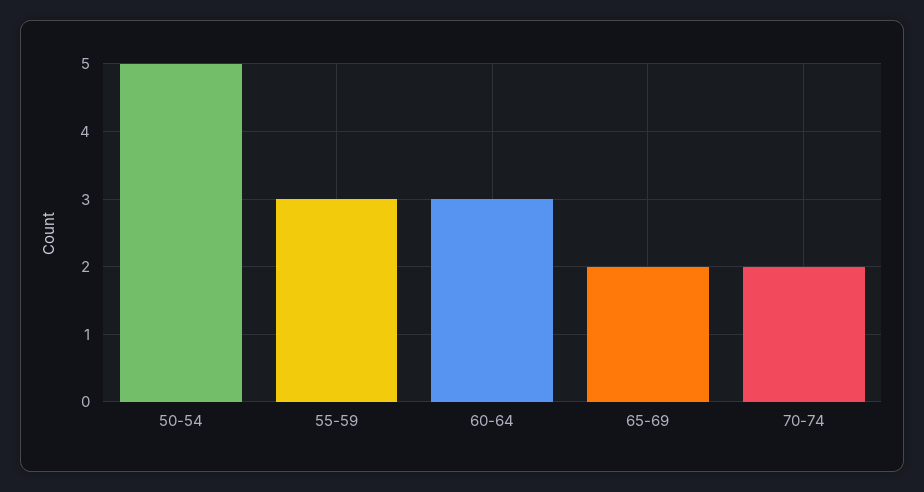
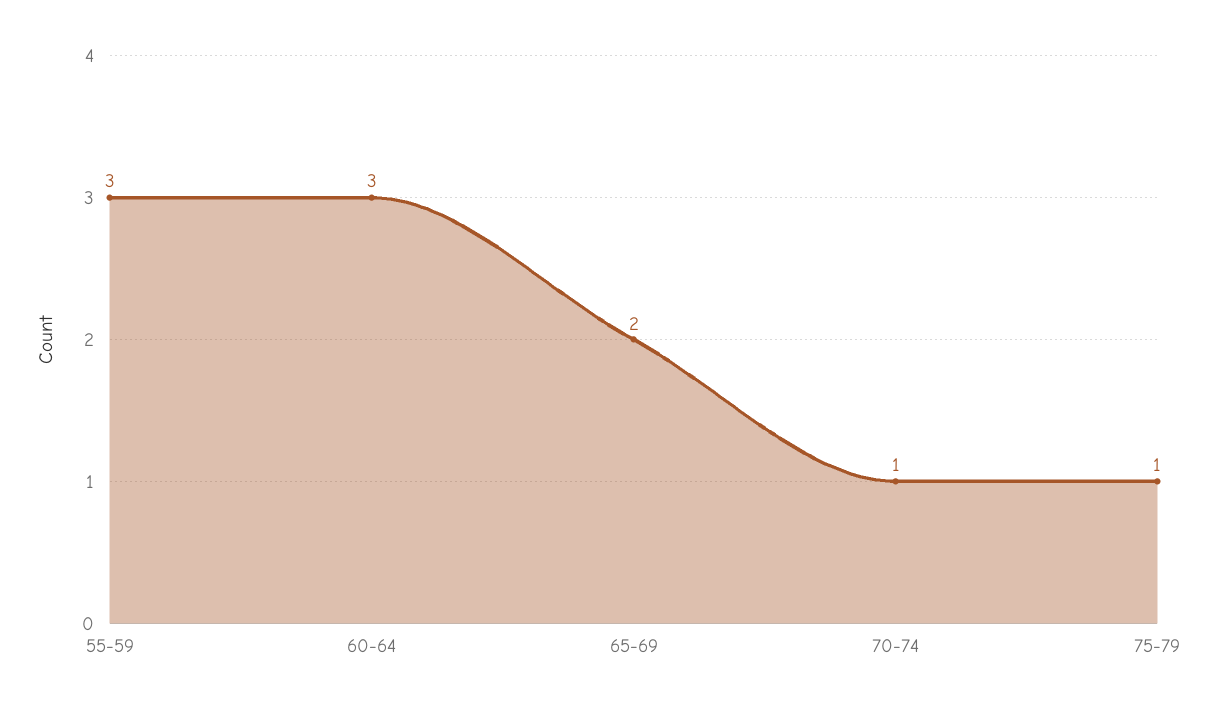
50-54: 5 -> none
70-74: 2 -> 1
75-79: none -> 1

